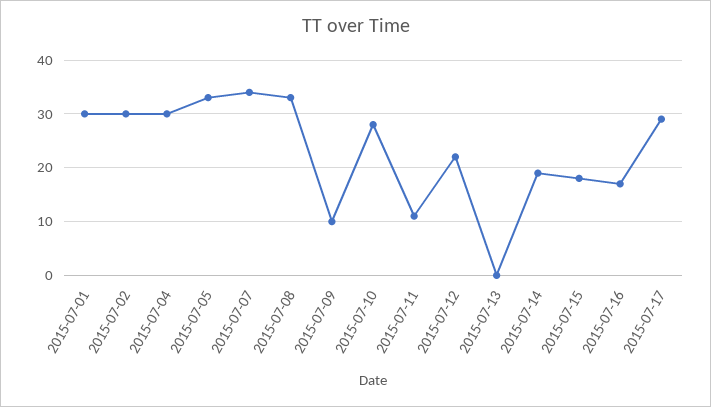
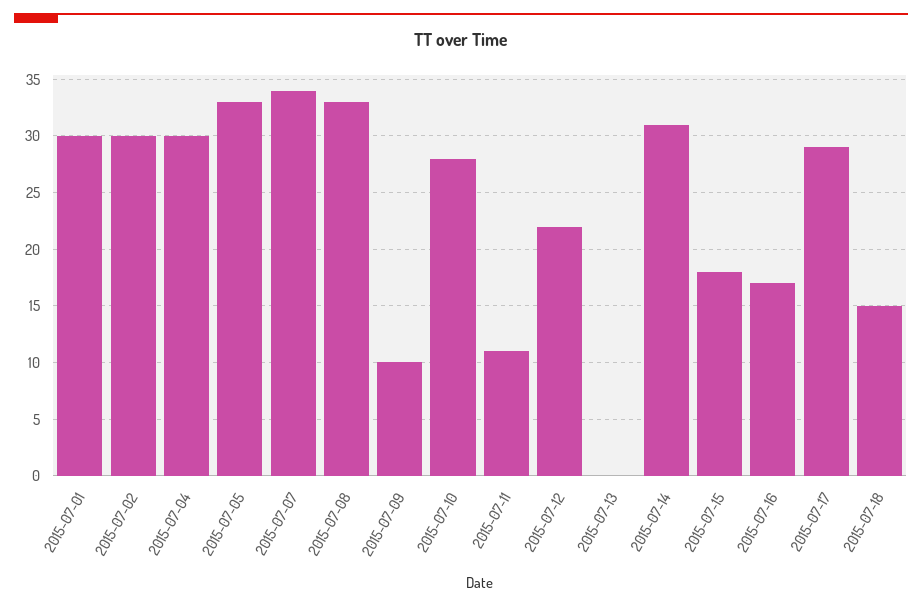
2015-07-14: 20 -> 31
2015-07-18: none -> 15

